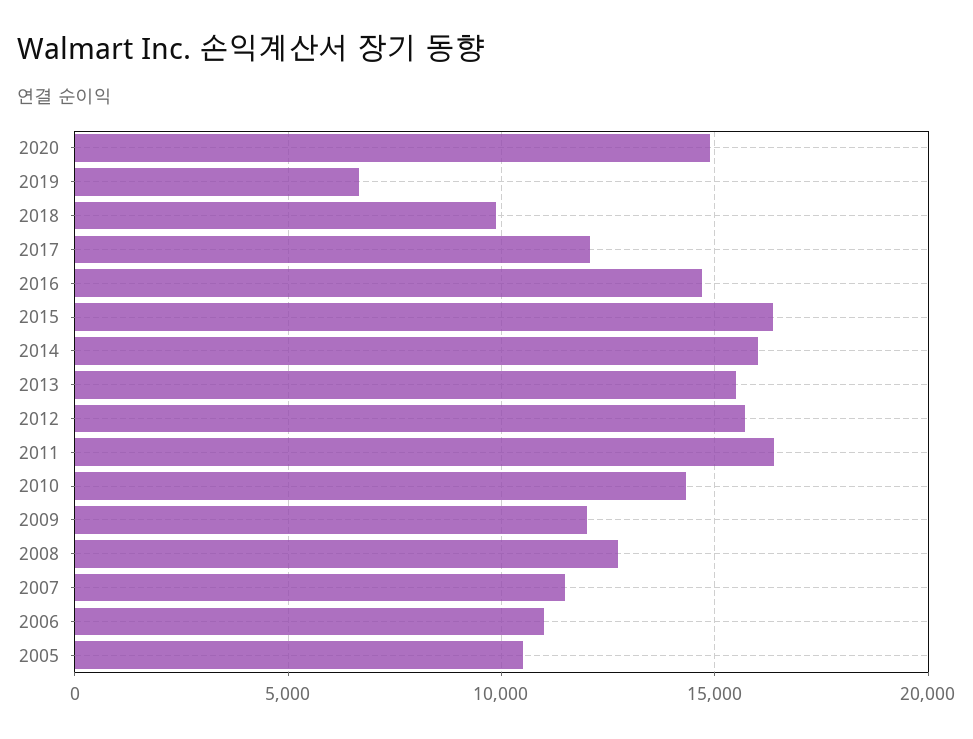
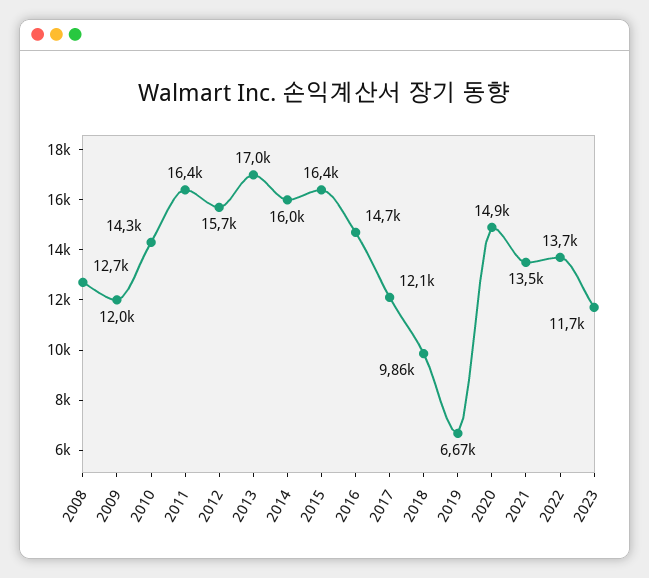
2013: 15500 -> 17000
2007: 11500 -> none
2006: 11000 -> none
2005: 10500 -> none
2021: none -> 13500
2022: none -> 13700
2023: none -> 11700

